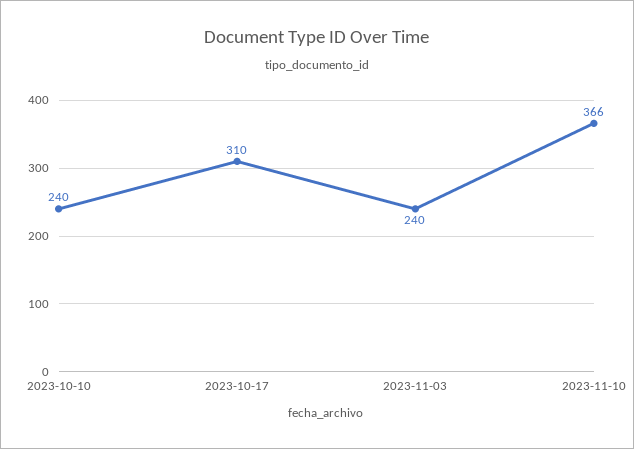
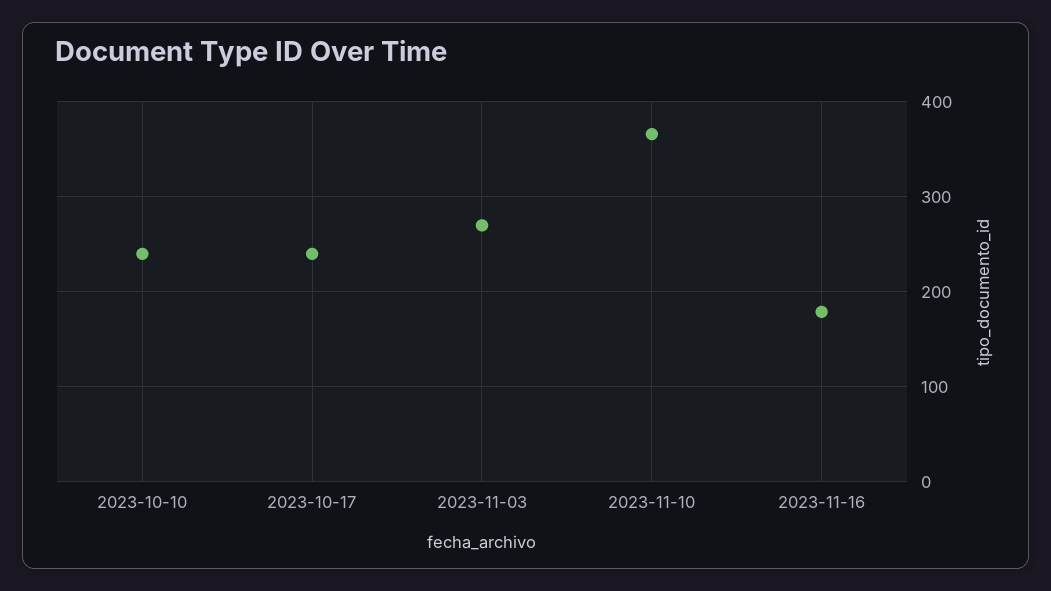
2023-10-17: 310 -> 240
2023-11-03: 240 -> 270
2023-11-16: none -> 180

